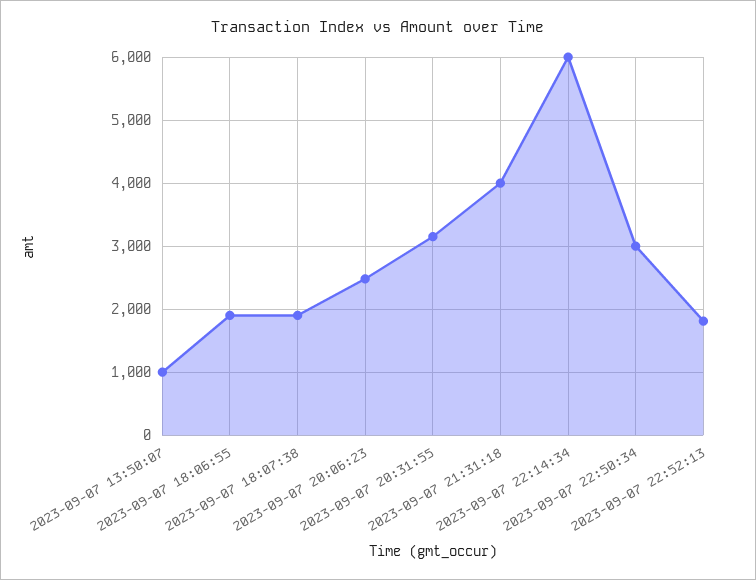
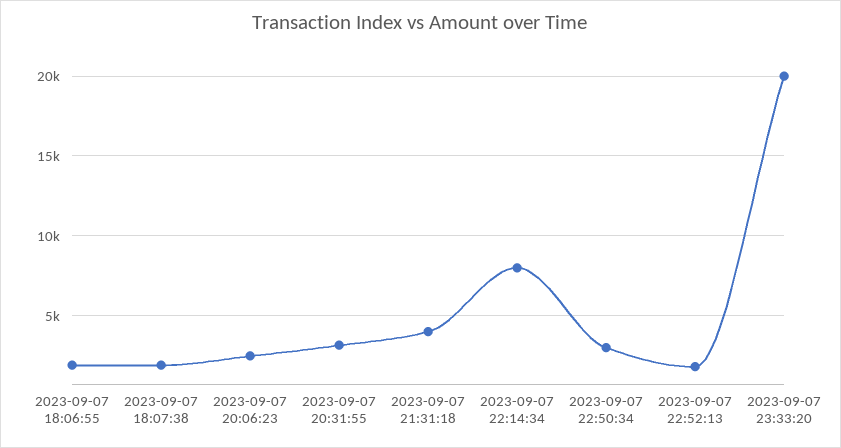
2023-09-07 13:50:07: 1000 -> none
2023-09-07 22:14:34: 6000 -> 8000
2023-09-07 23:33:20: none -> 20000

